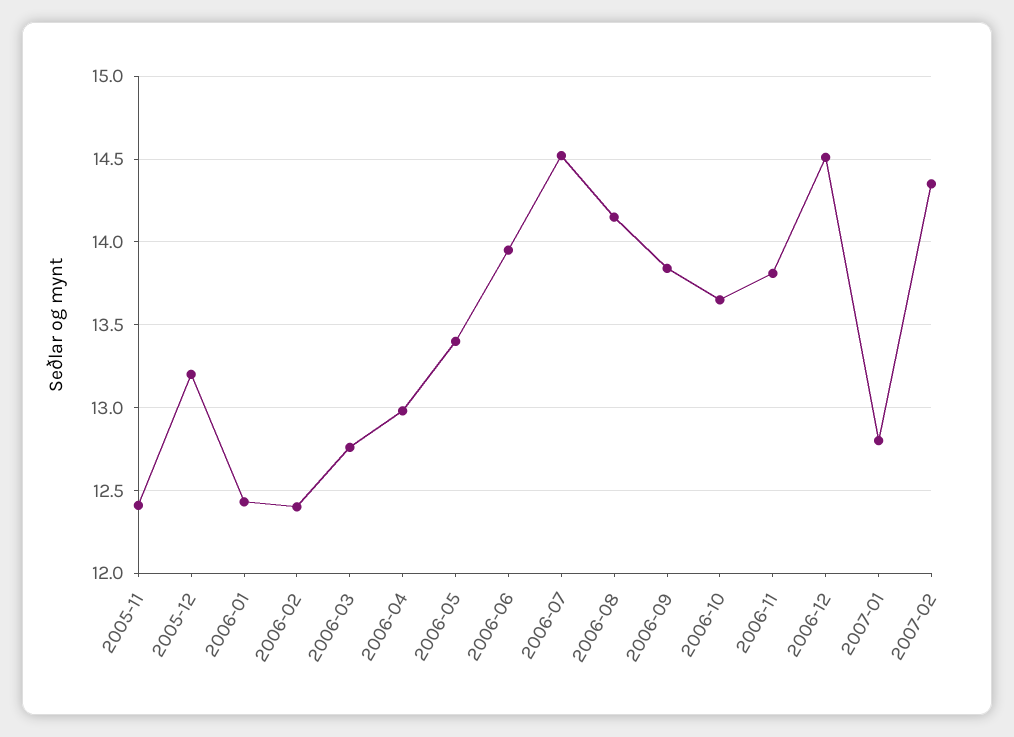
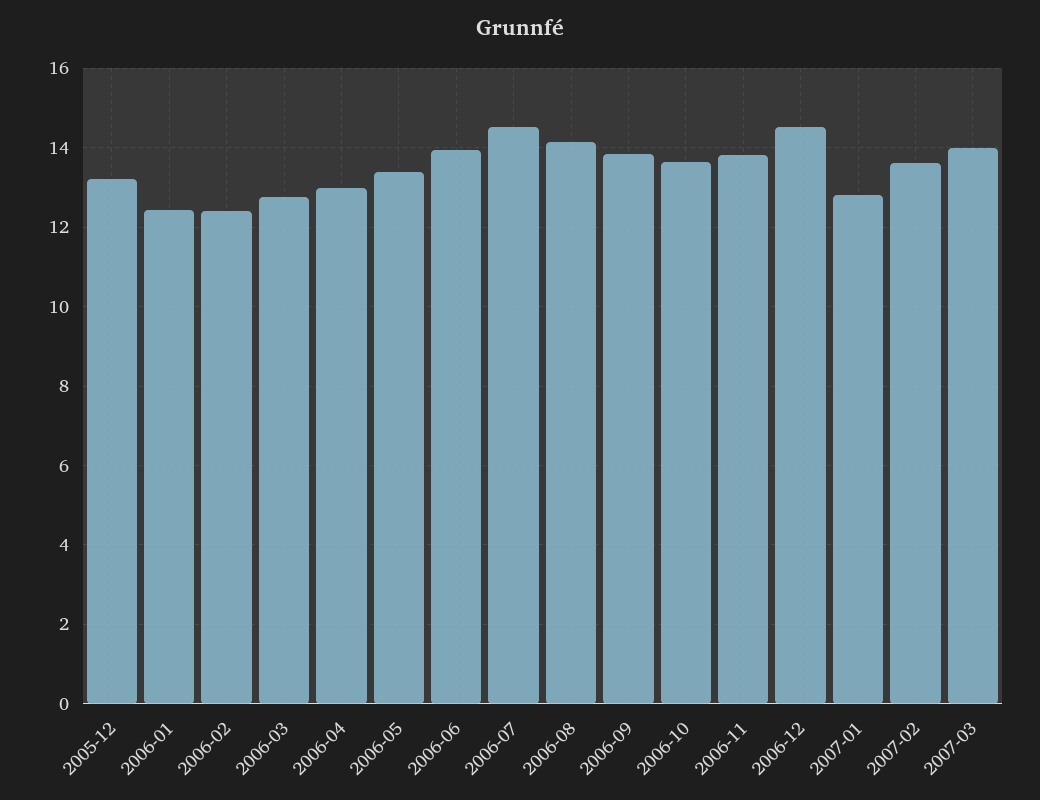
2005-11: 12.4 -> none
2007-02: 14.35 -> 13.6
2007-03: none -> 14

